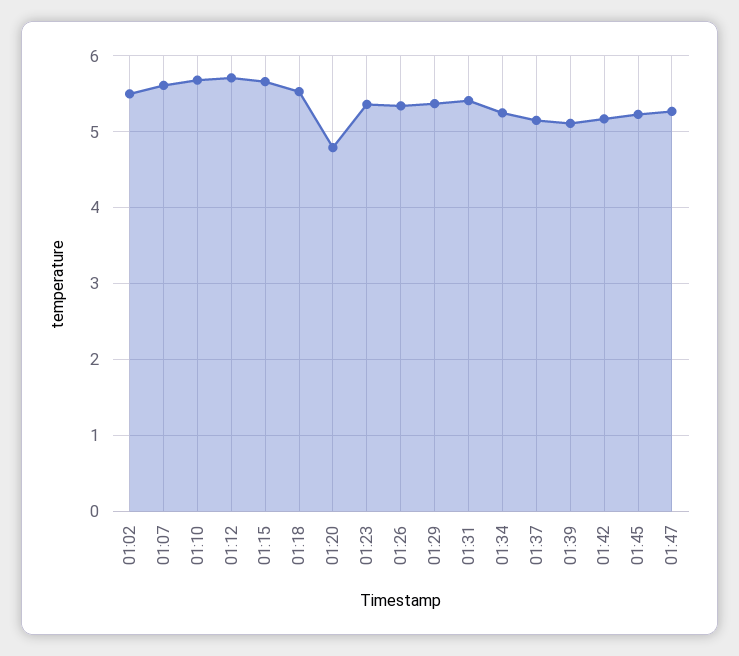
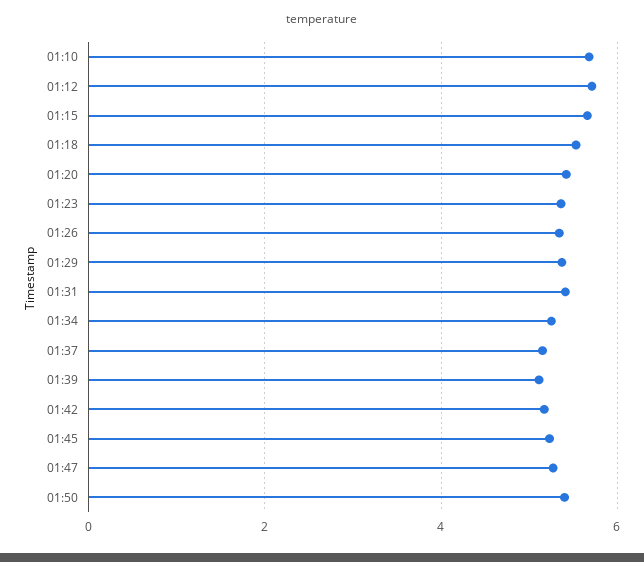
01:02: 5.5 -> none
01:07: 5.6 -> none
01:20: 4.8 -> 5.4
01:50: none -> 5.4

